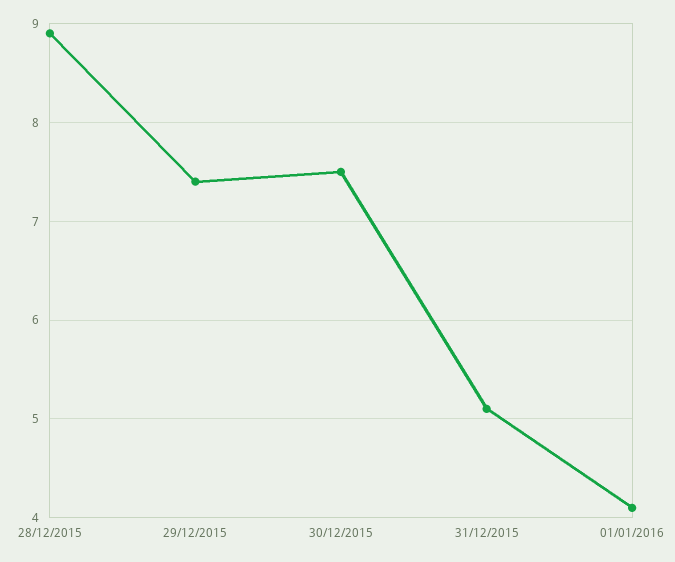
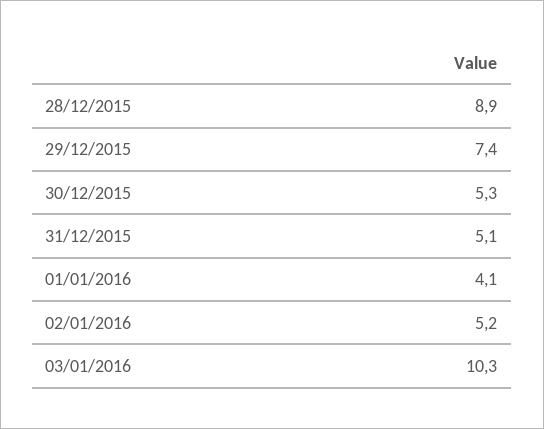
30/12/2015: 7.5 -> 5.3
02/01/2016: none -> 5.2
03/01/2016: none -> 10.3

